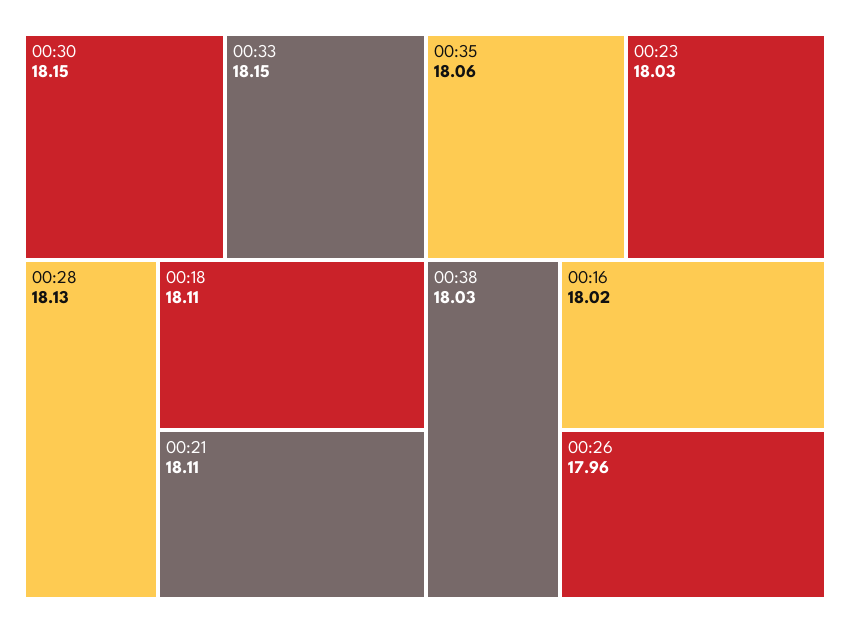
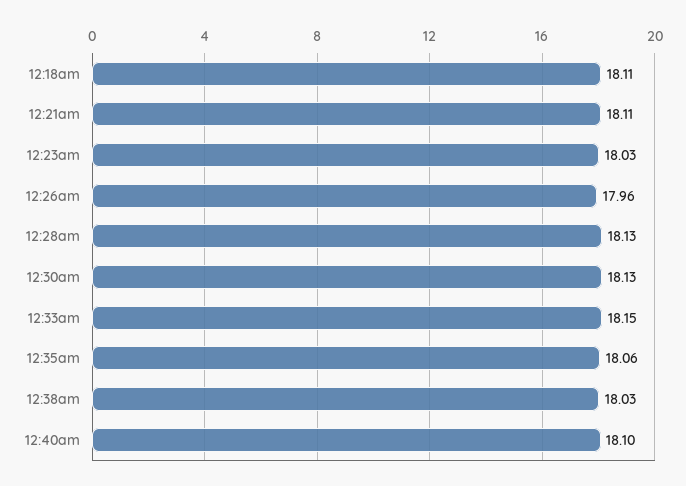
00:30: 18.15 -> 18.13
00:16: 18.02 -> none
12:40am: none -> 18.1

